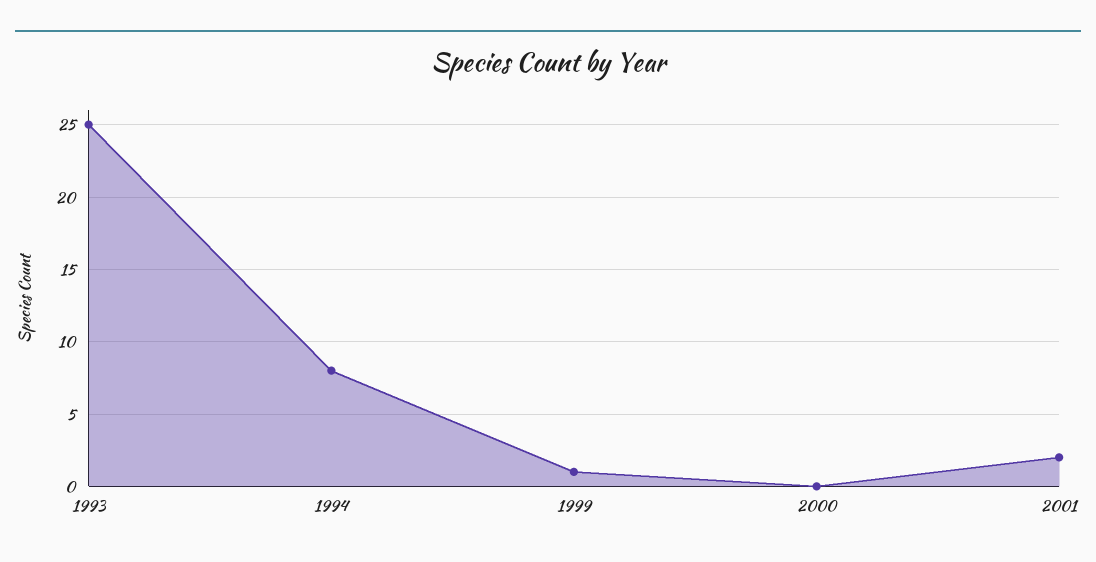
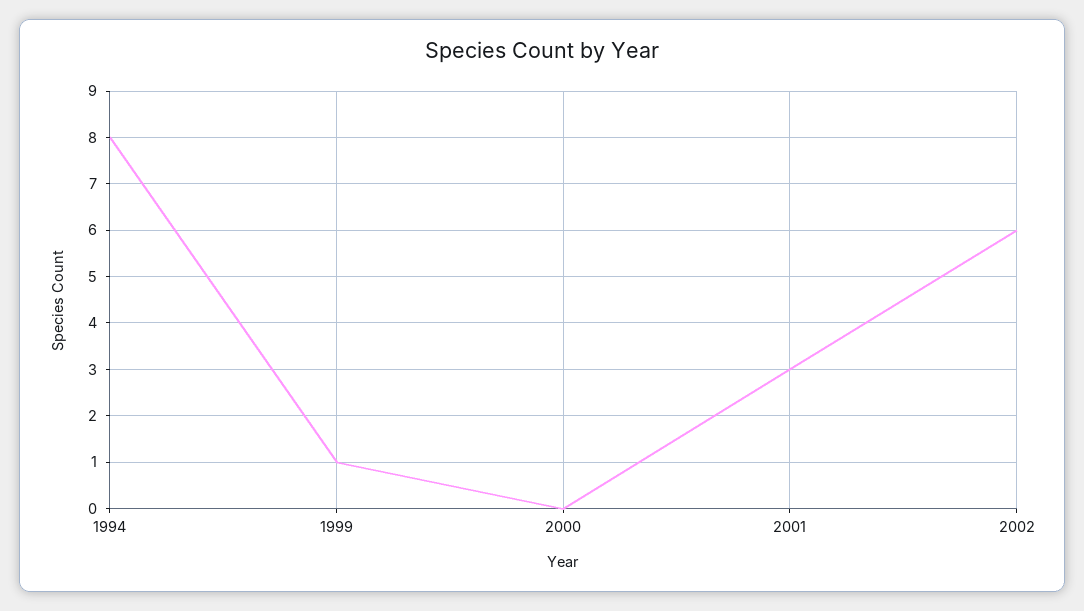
1993: 25 -> none
2001: 2 -> 3
2002: none -> 6

